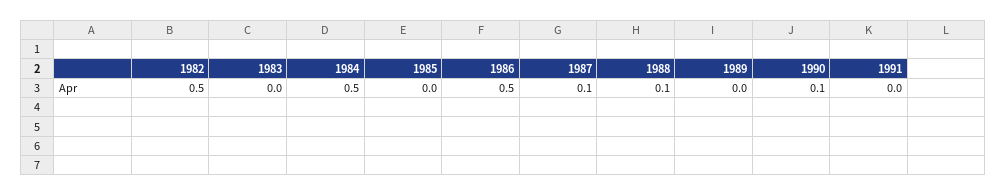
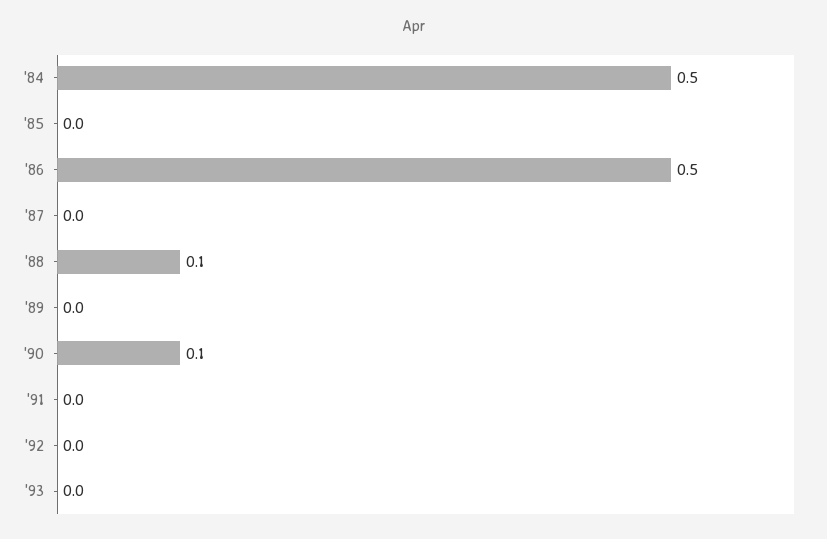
1982: 0.5 -> none
1983: 0 -> none
1987: 0.1 -> 0
'92: none -> 0
'93: none -> 0

